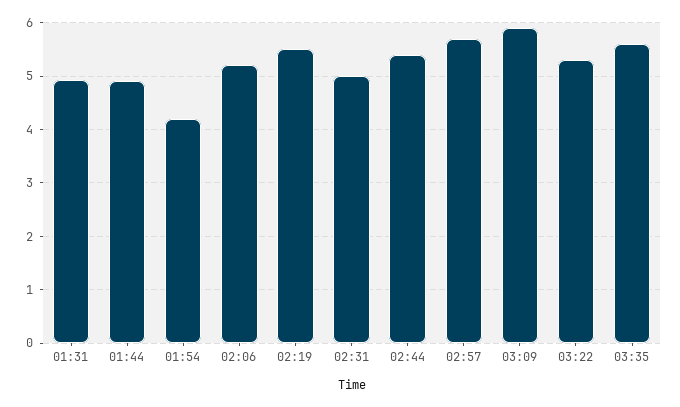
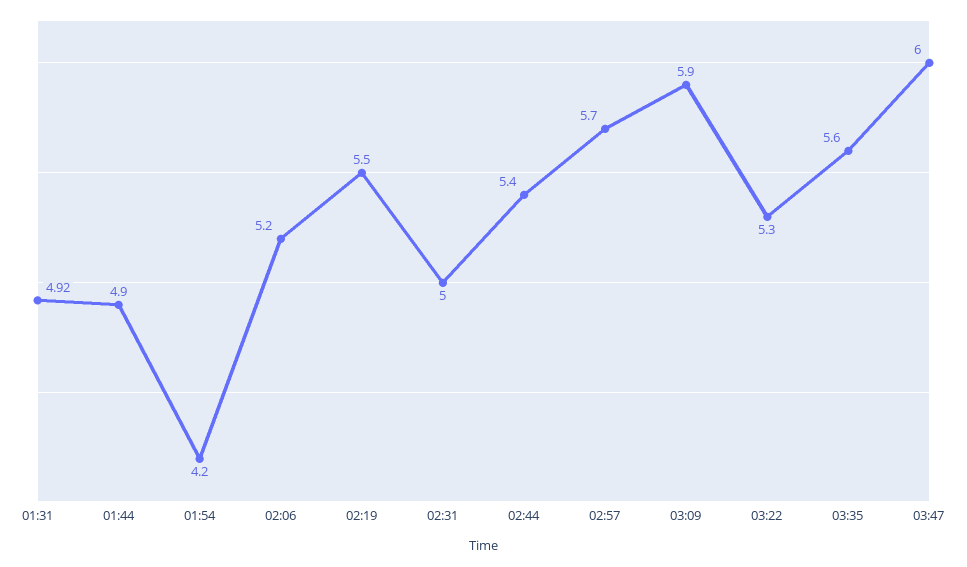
03:47: none -> 6

